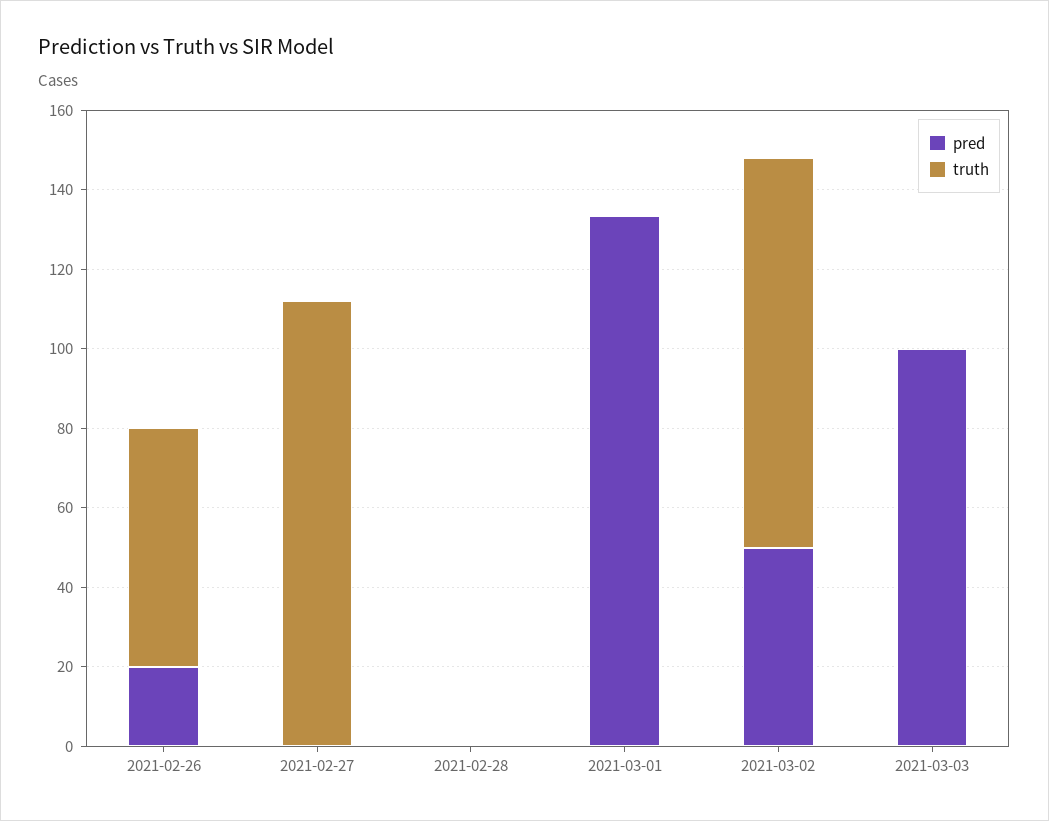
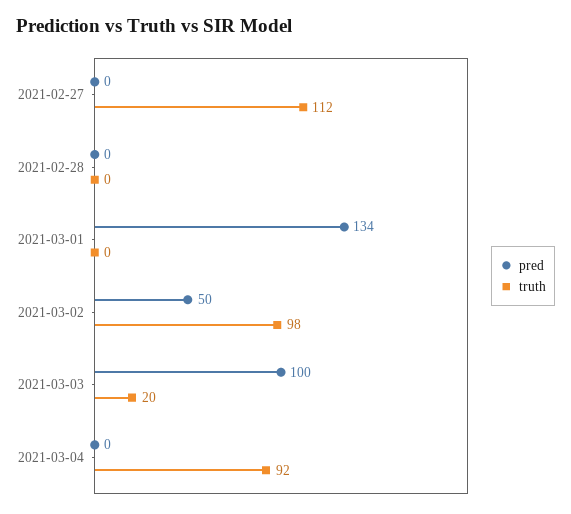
pred, 2021-02-26: 20 -> none
truth, 2021-02-26: 60 -> none
truth, 2021-03-03: 0 -> 20
pred, 2021-03-04: none -> 0
truth, 2021-03-04: none -> 92

